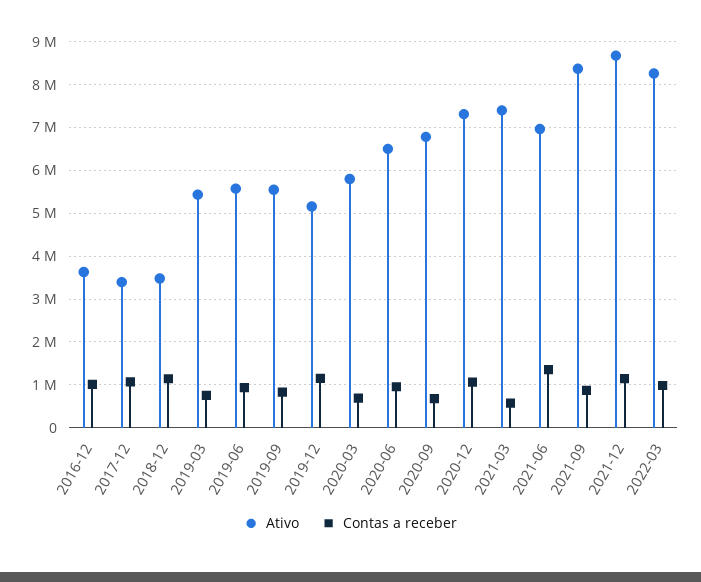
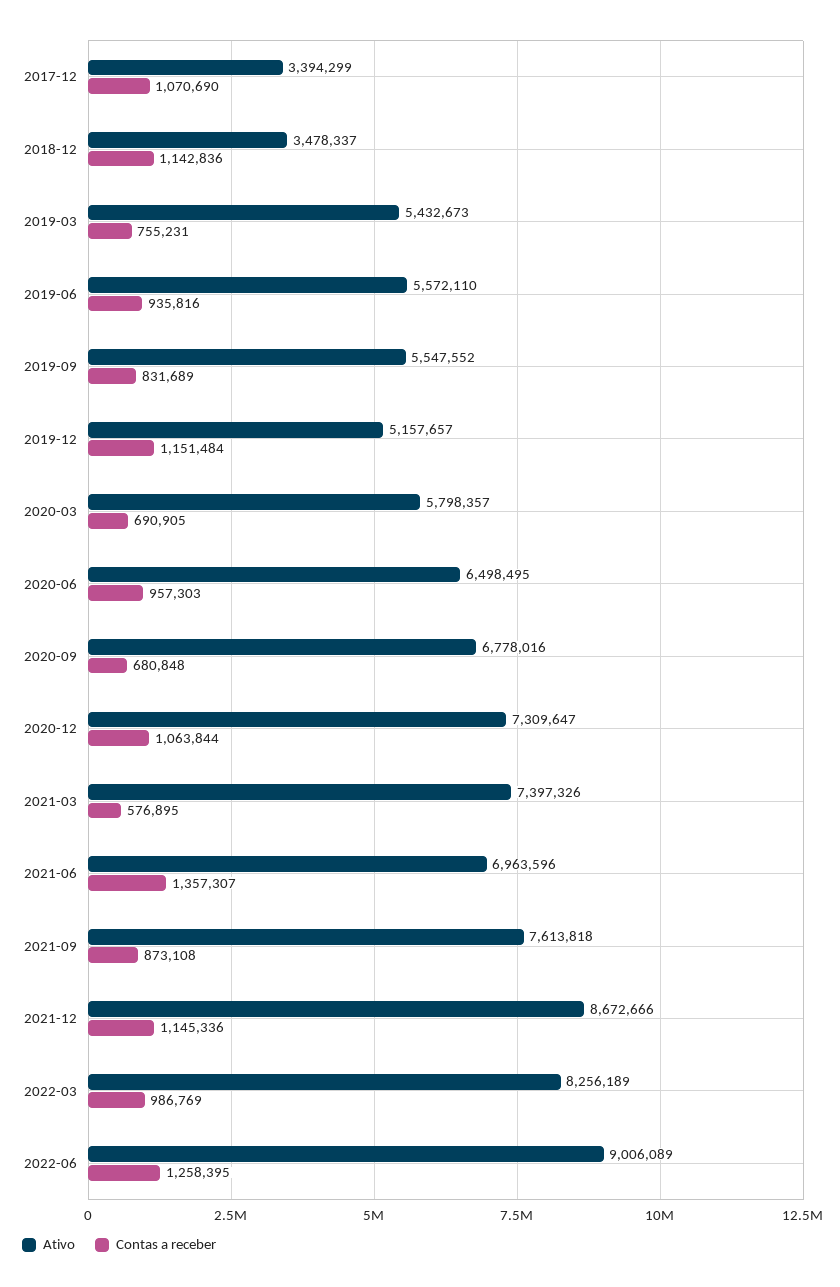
Ativo, 2016-12: 3600000 -> none
Contas a receber, 2016-12: 1000000 -> none
Ativo, 2021-09: 8400000 -> 7613818
Ativo, 2022-06: none -> 9006089
Contas a receber, 2022-06: none -> 1258395

